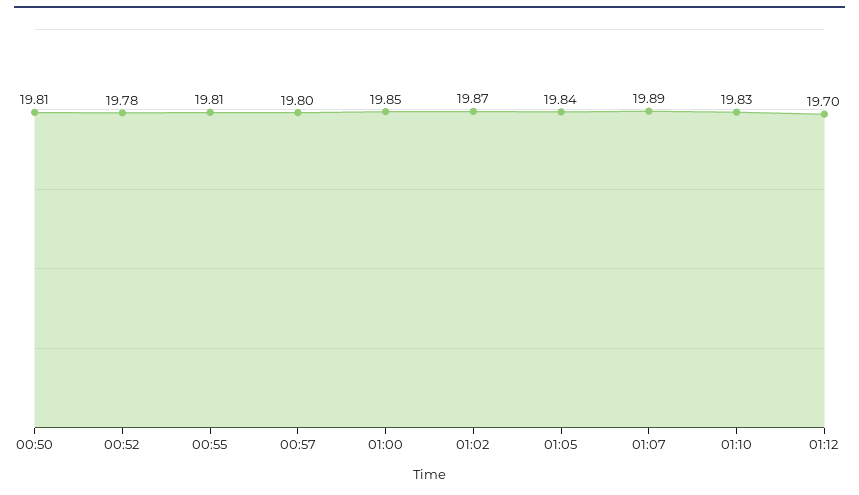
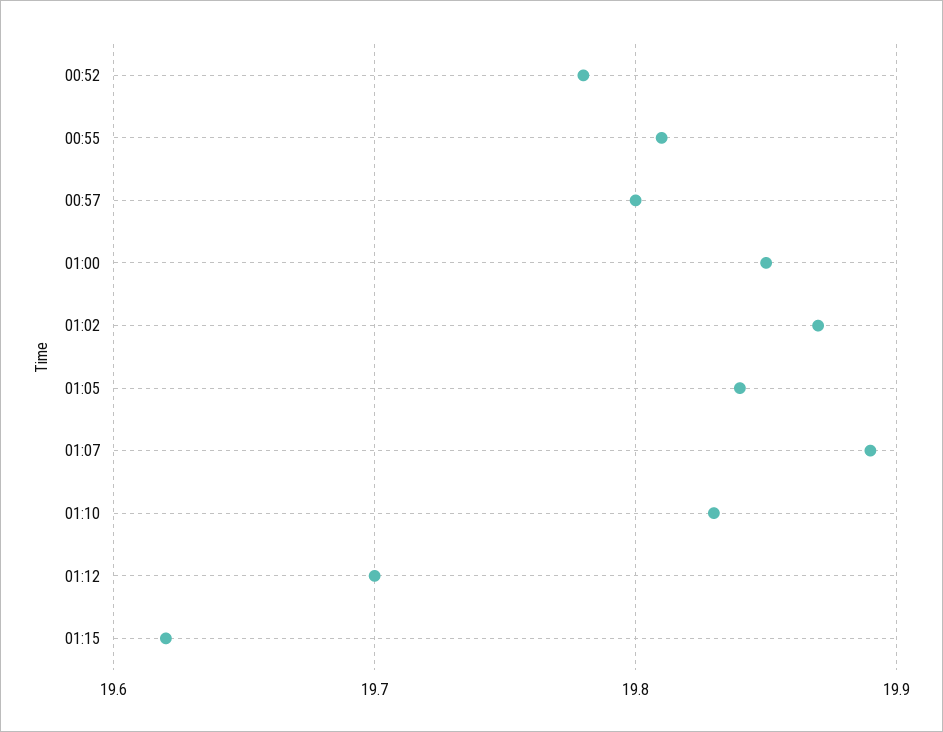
00:50: 19.81 -> none
01:15: none -> 19.62

